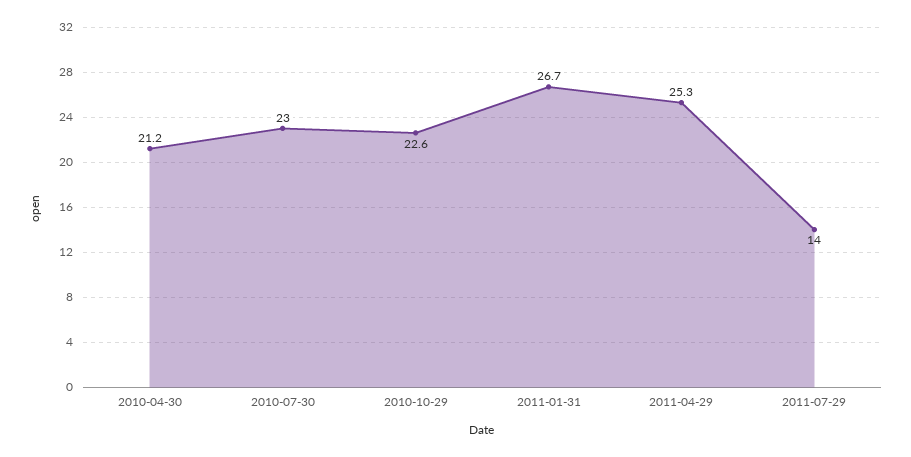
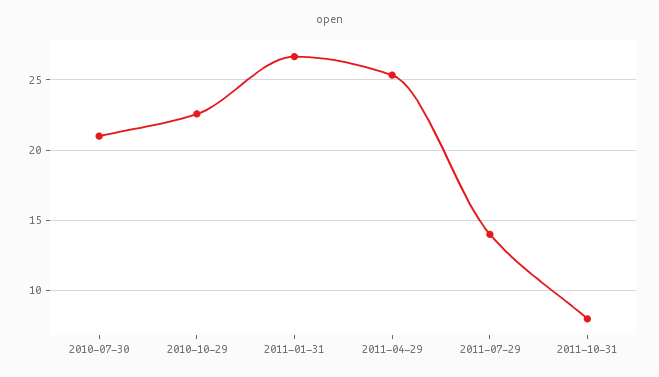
2010-04-30: 21.2 -> none
2010-07-30: 23 -> 21
2011-10-31: none -> 8

